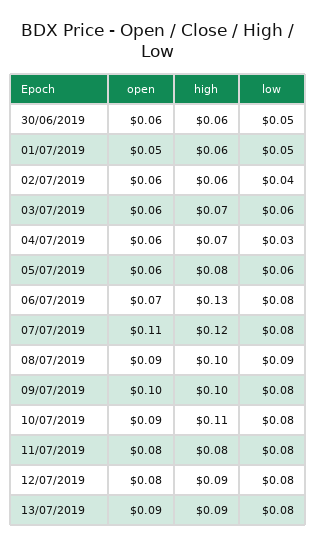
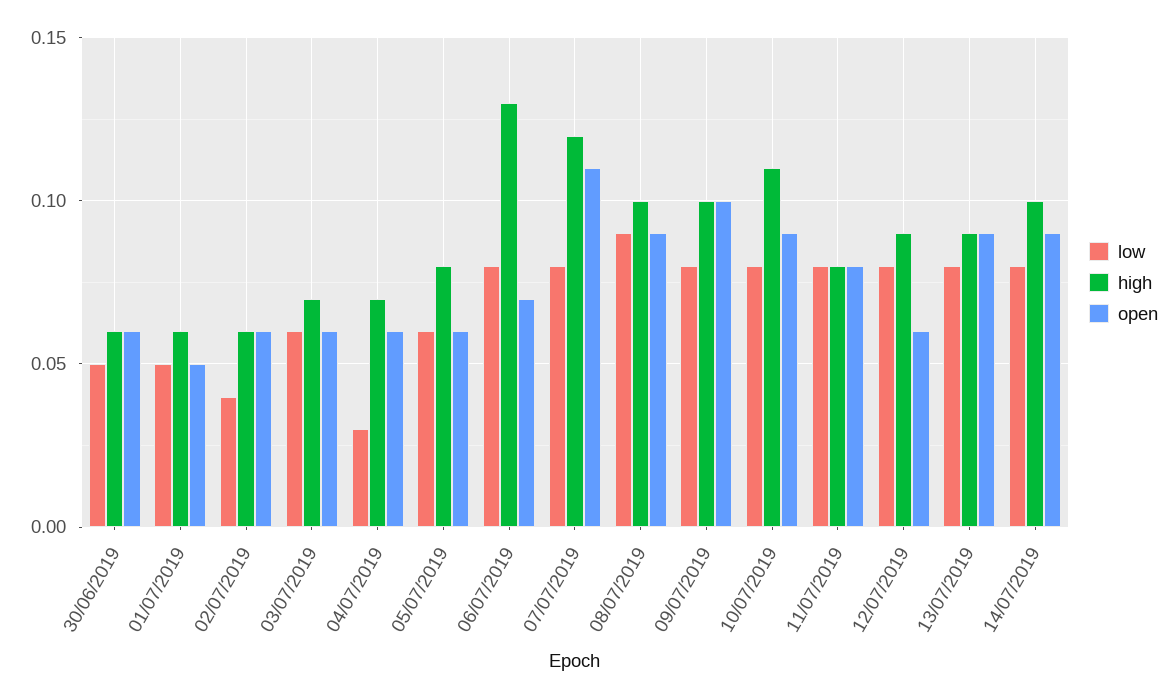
open, 12/07/2019: 0.08 -> 0.06
low, 14/07/2019: none -> 0.08
high, 14/07/2019: none -> 0.1
open, 14/07/2019: none -> 0.09

